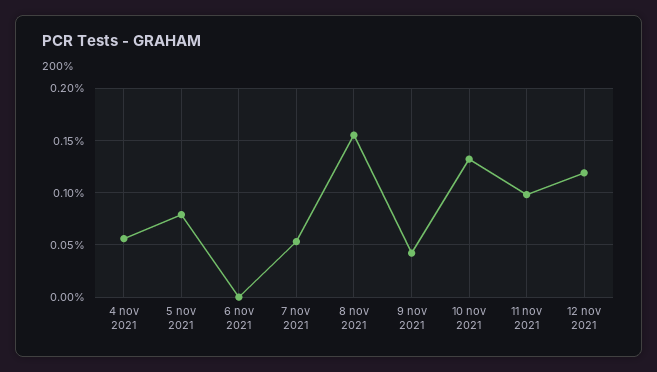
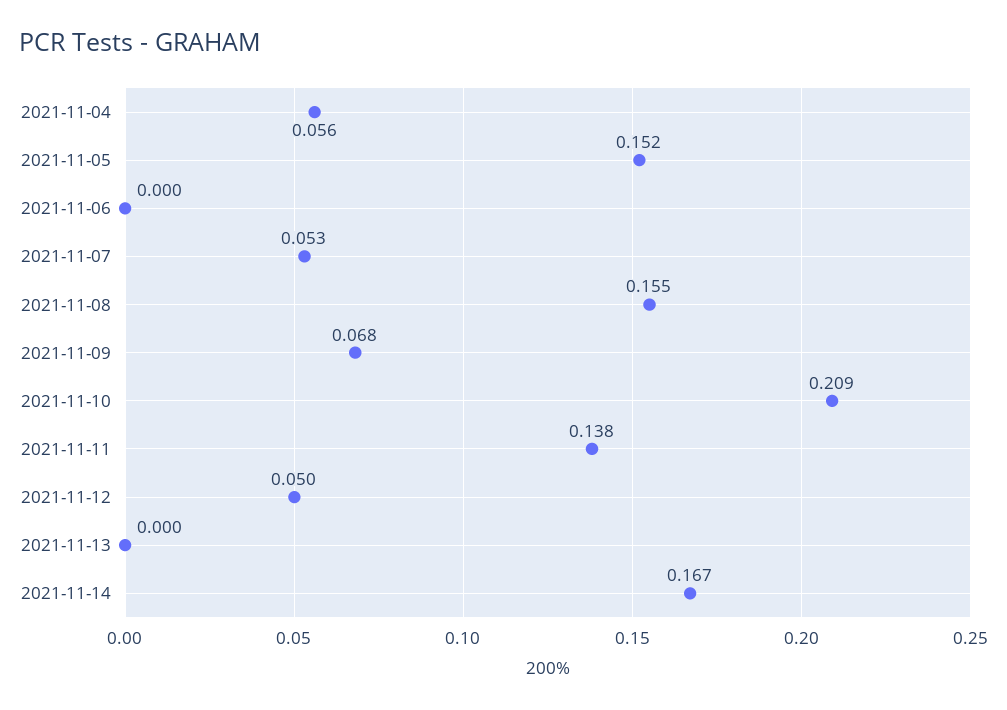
5 nov 2021: 0.08 -> 0.152
9 nov 2021: 0.04 -> 0.068
10 nov 2021: 0.13 -> 0.209
11 nov 2021: 0.1 -> 0.138
12 nov 2021: 0.12 -> 0.05
2021-11-13: none -> 0
2021-11-14: none -> 0.167

